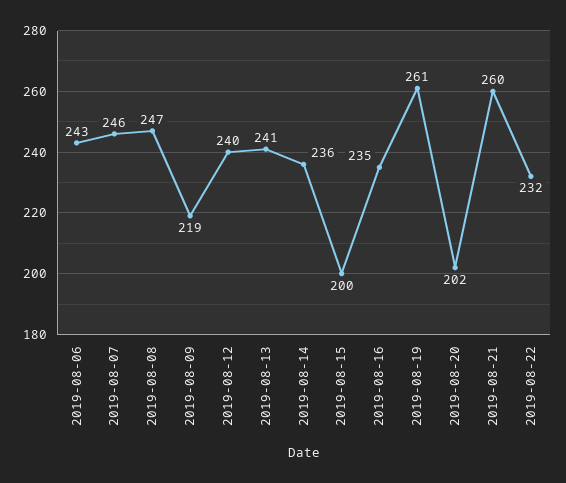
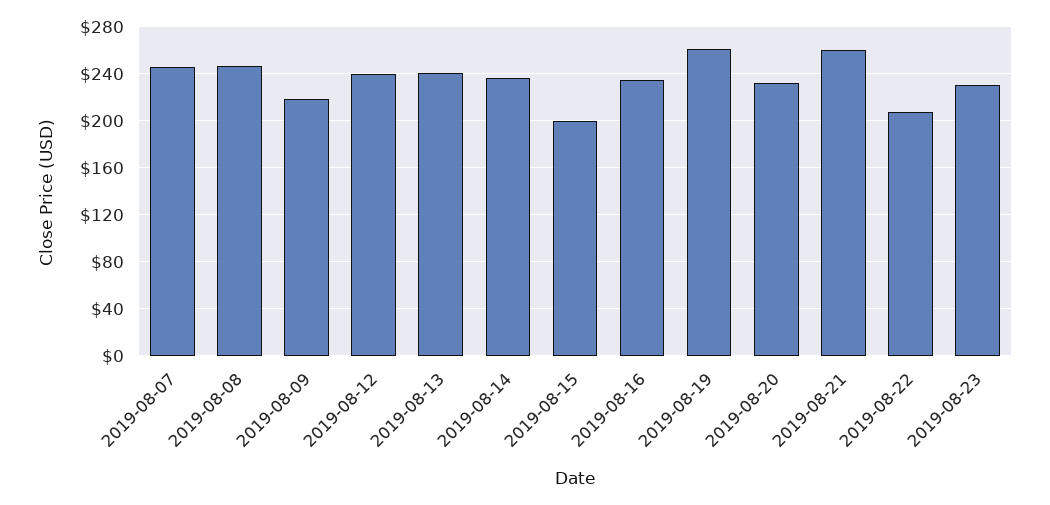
2019-08-06: 243 -> none
2019-08-20: 202 -> 230
2019-08-22: 232 -> 210
2019-08-23: none -> 230

